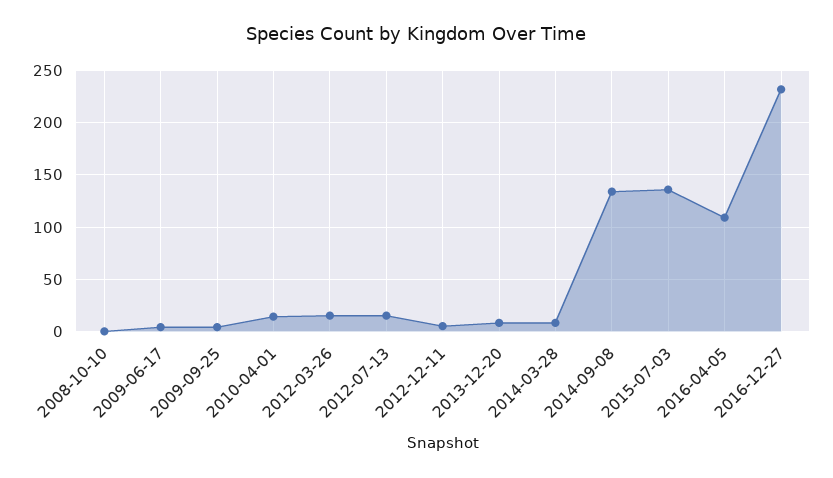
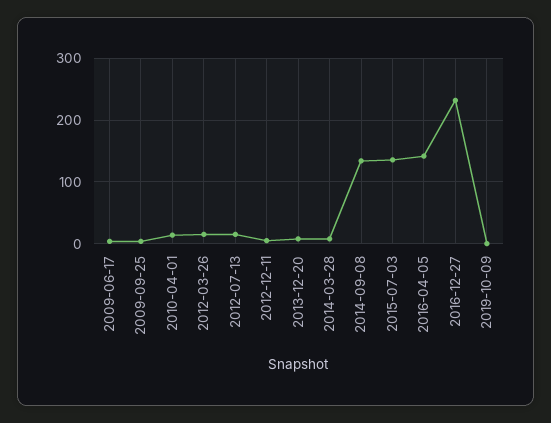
2008-10-10: 0 -> none
2016-04-05: 110 -> 140
2019-10-09: none -> 0

